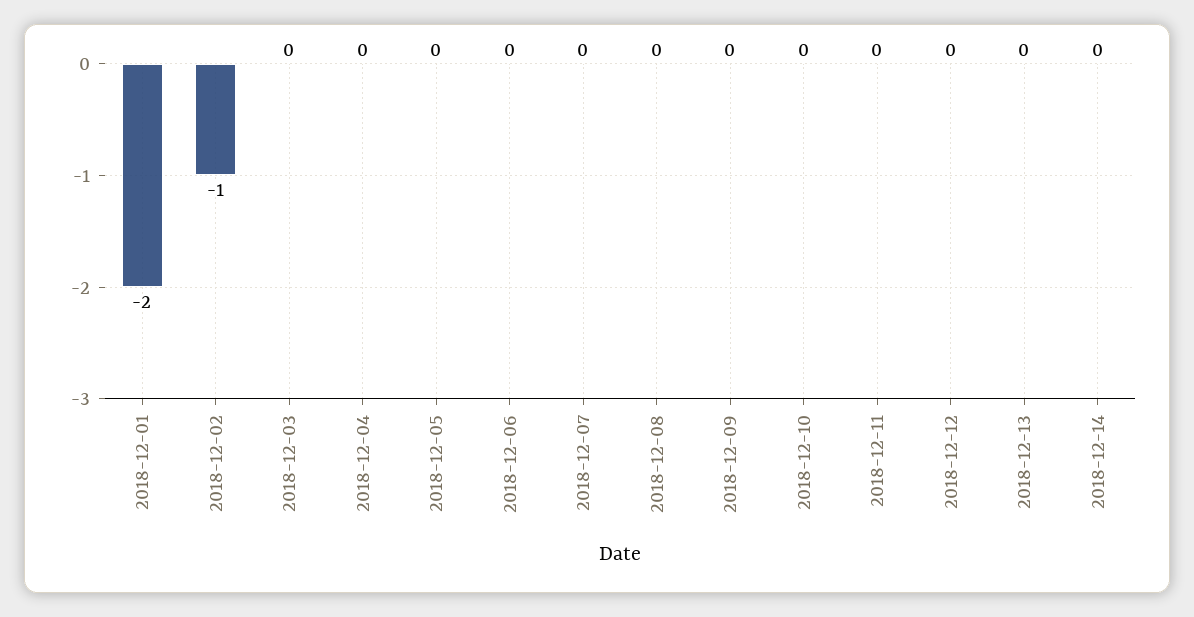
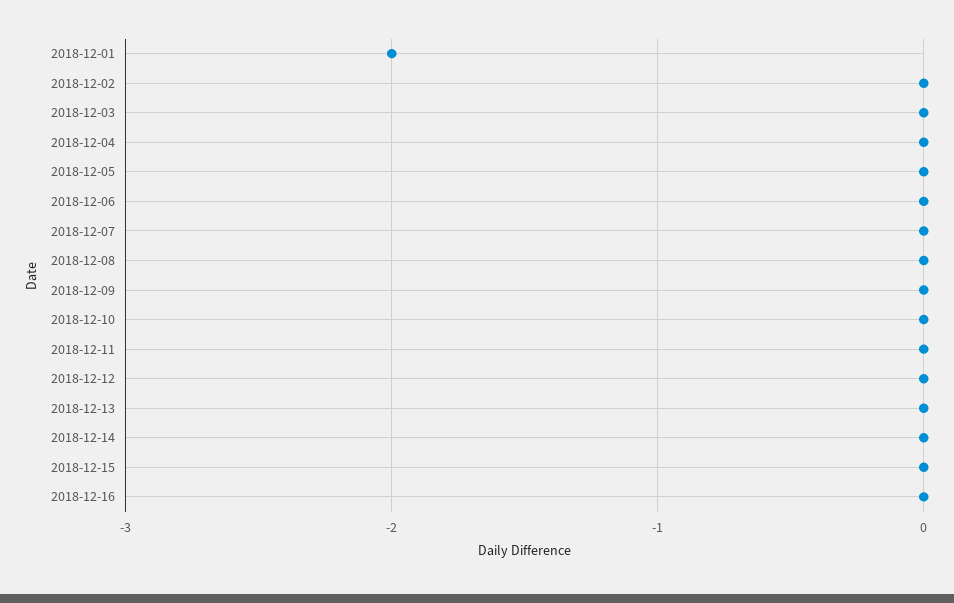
2018-12-02: -1 -> 0
2018-12-15: none -> 0
2018-12-16: none -> 0

